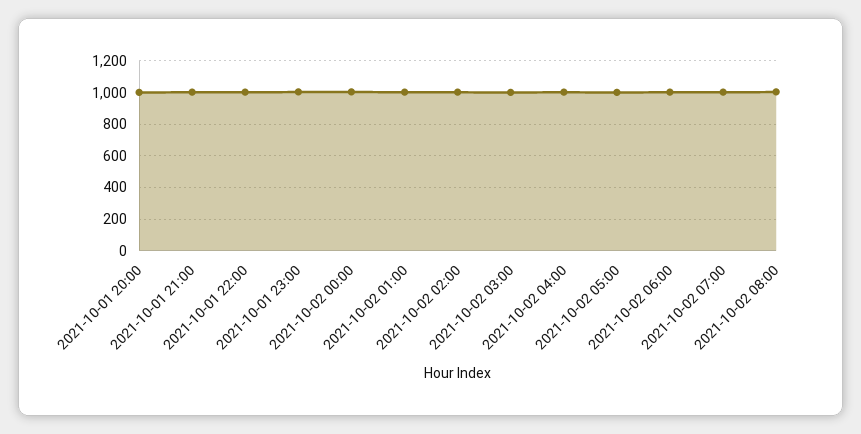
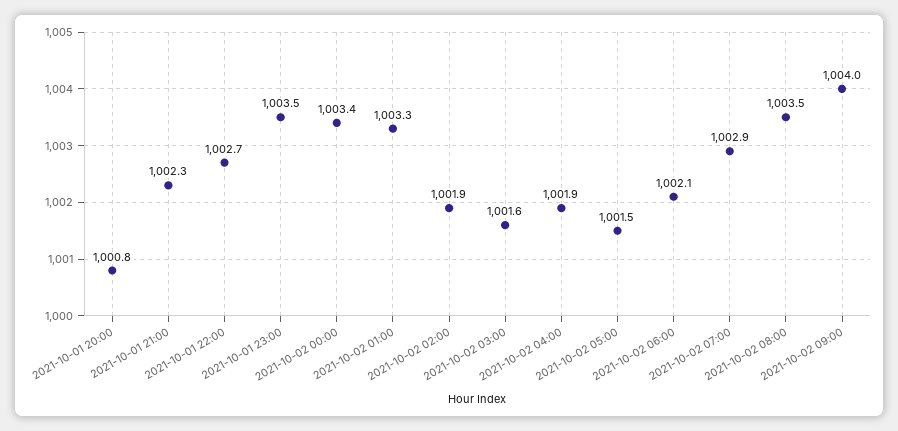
2021-10-02 09:00: none -> 1004

